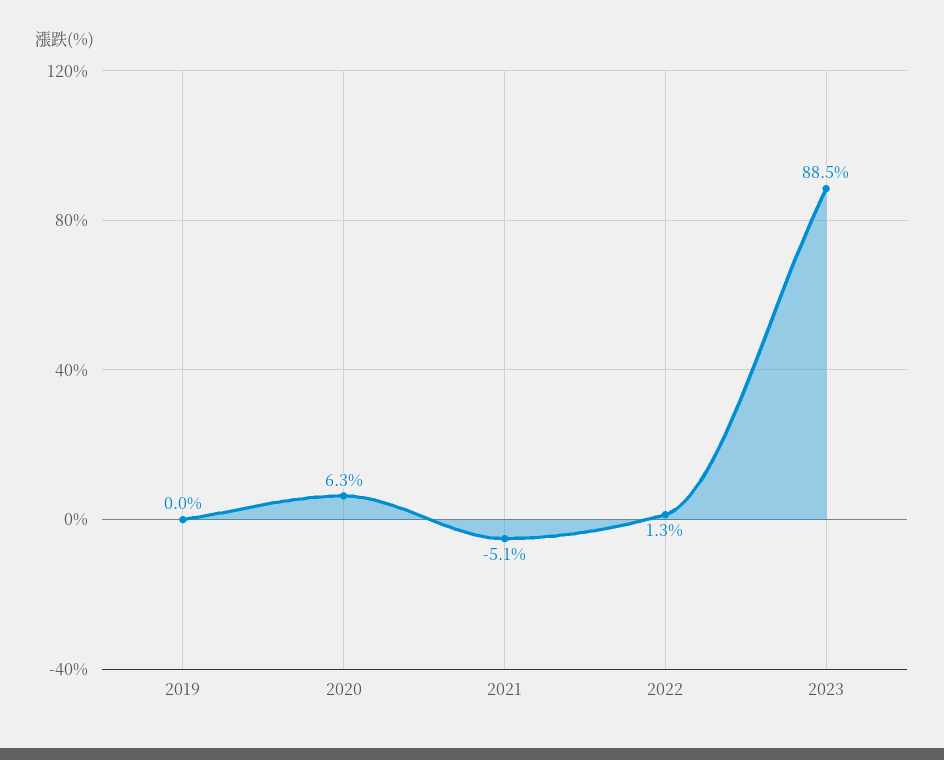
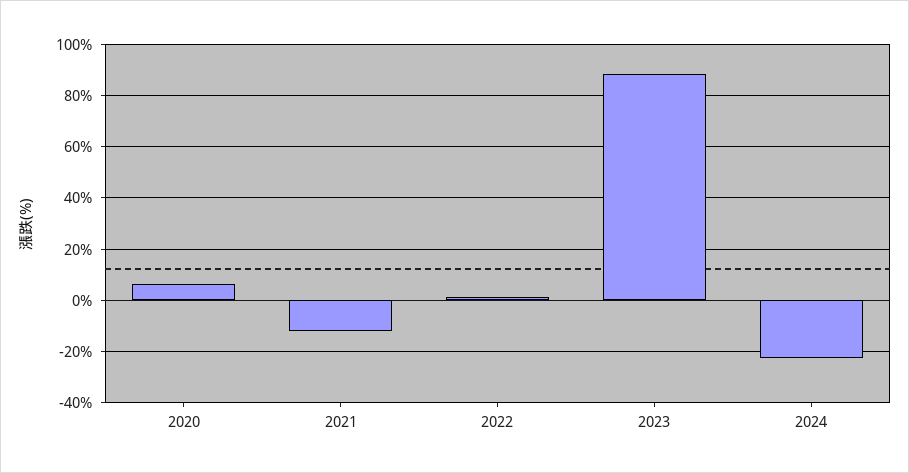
2019: 0 -> none
2021: -5.1 -> -12.5
2024: none -> -22.5

